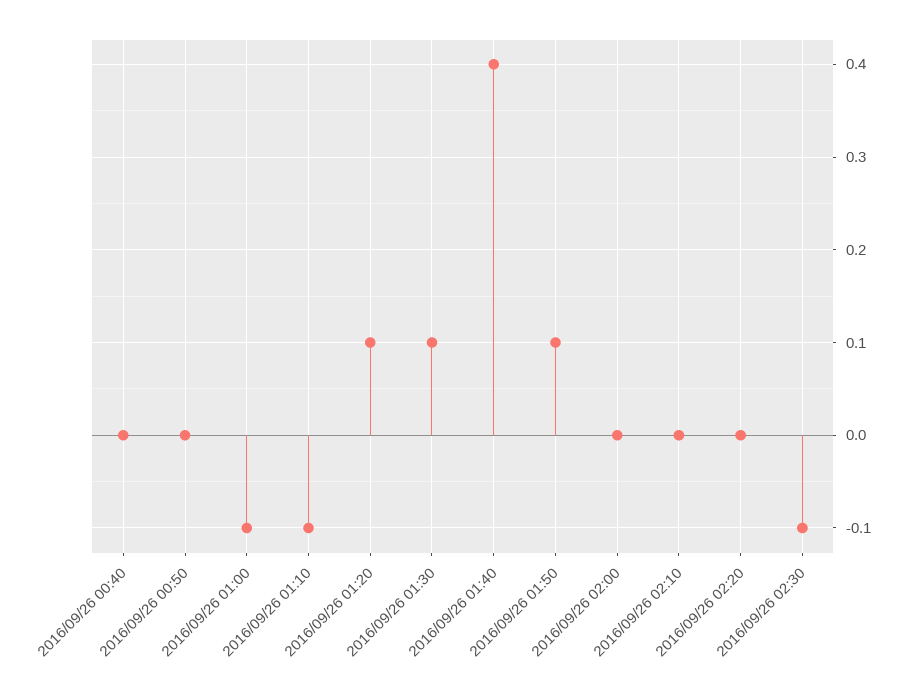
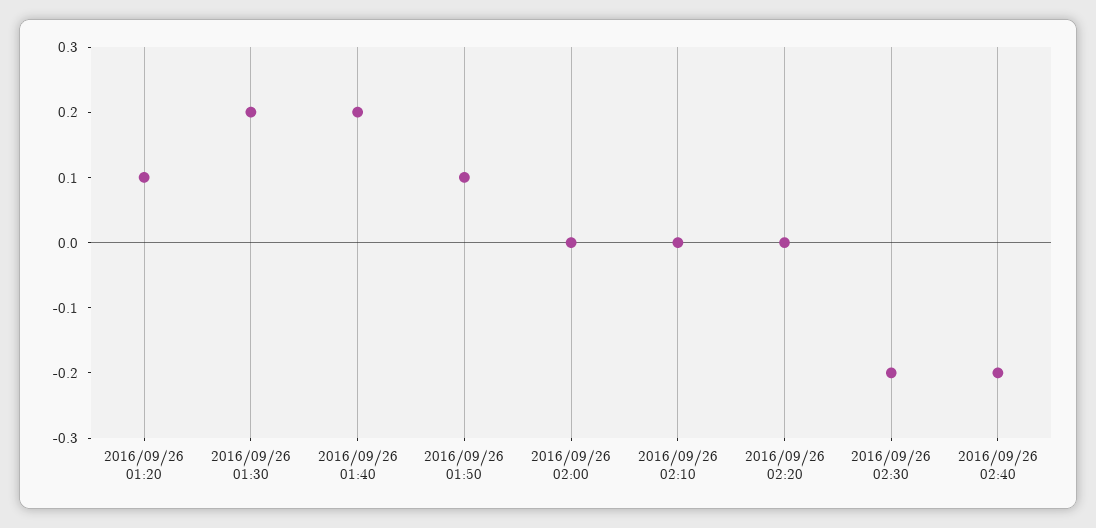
2016/09/26 00:40: 0 -> none
2016/09/26 00:50: 0 -> none
2016/09/26 01:00: -0.1 -> none
2016/09/26 01:10: -0.1 -> none
2016/09/26 01:30: 0.1 -> 0.2
2016/09/26 01:40: 0.4 -> 0.2
2016/09/26 02:30: -0.1 -> -0.2
2016/09/26 02:40: none -> -0.2

